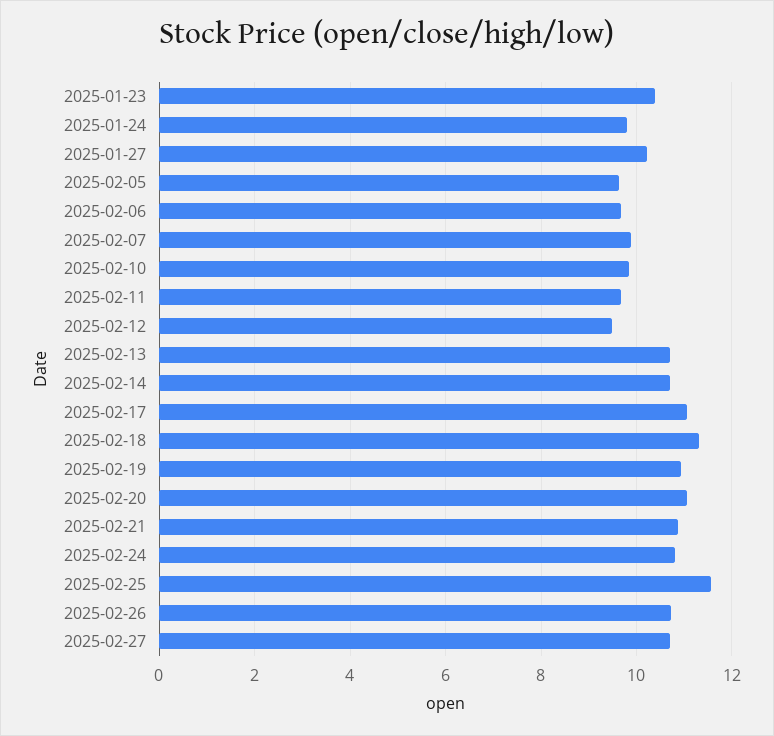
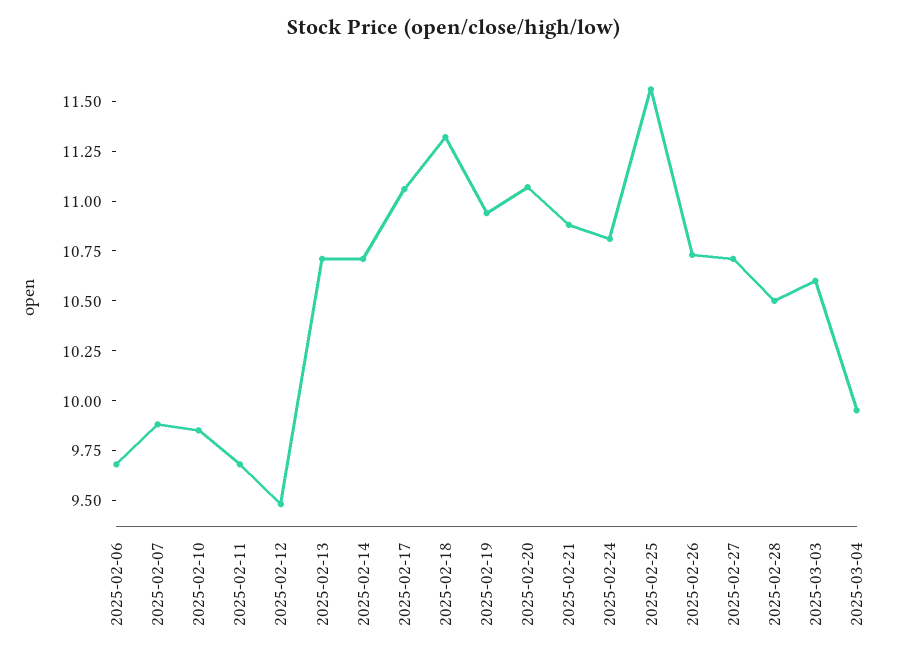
2025-01-23: 10.4 -> none
2025-01-24: 9.8 -> none
2025-01-27: 10.2 -> none
2025-02-05: 9.6 -> none
2025-02-28: none -> 10.5
2025-03-03: none -> 10.6
2025-03-04: none -> 9.95

